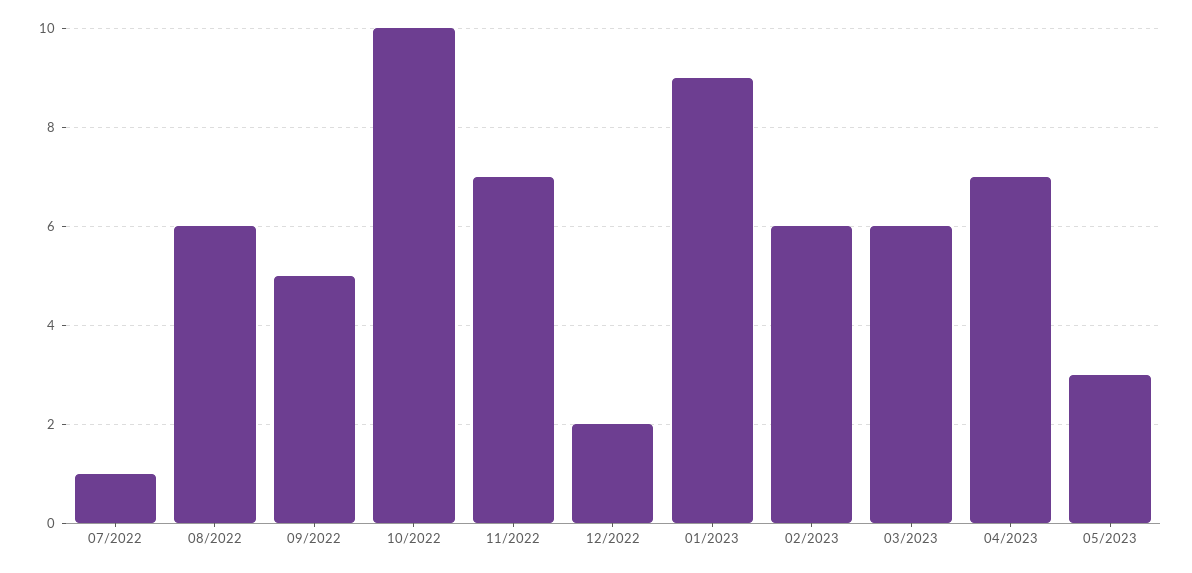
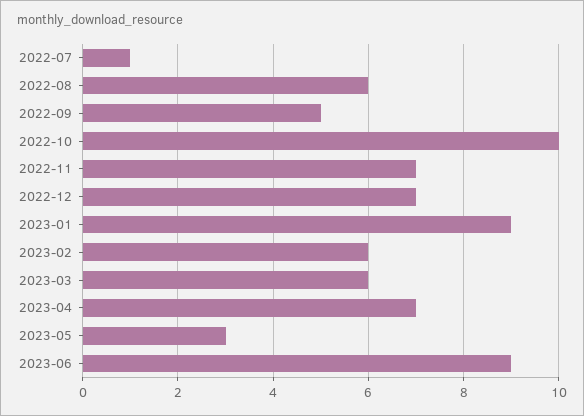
12/2022: 2 -> 7
2023-06: none -> 9

